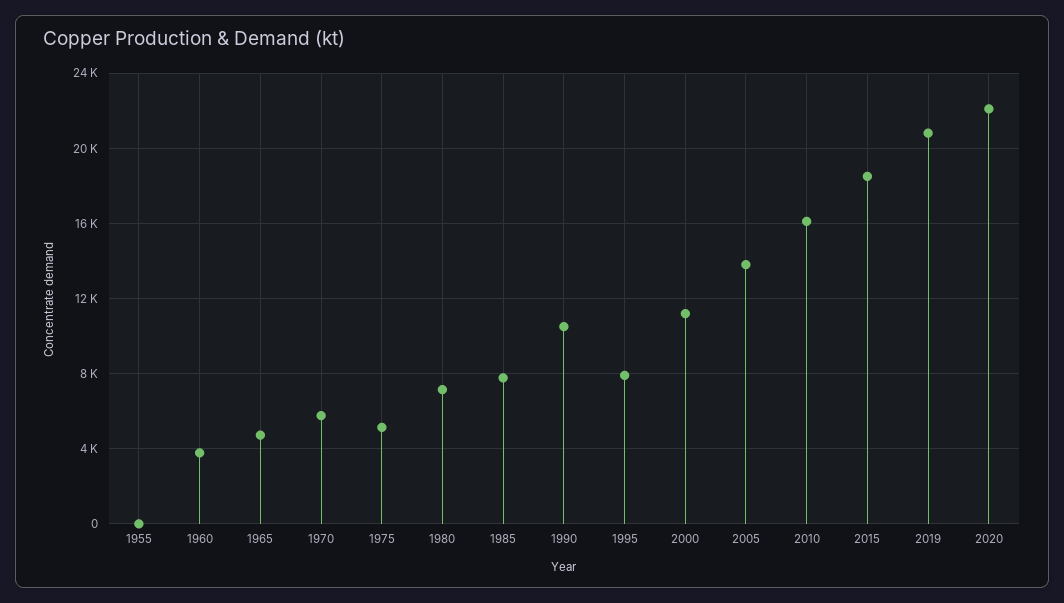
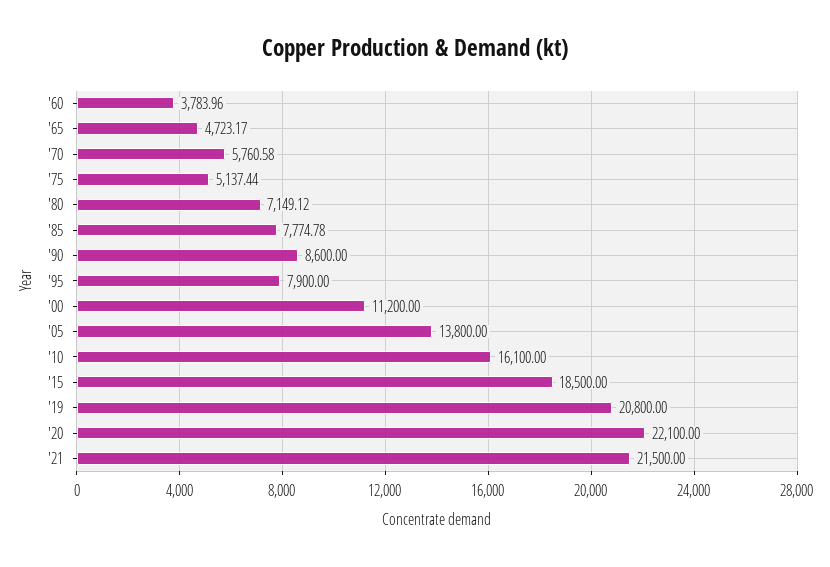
1955: 0 -> none
1990: 10500 -> 8600
'21: none -> 21500

